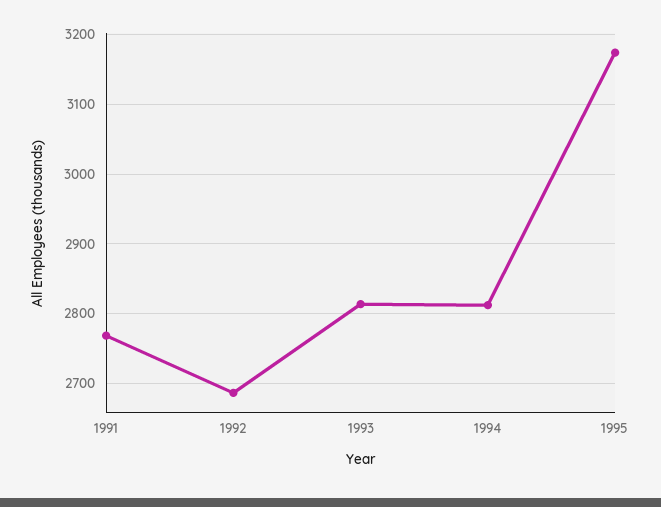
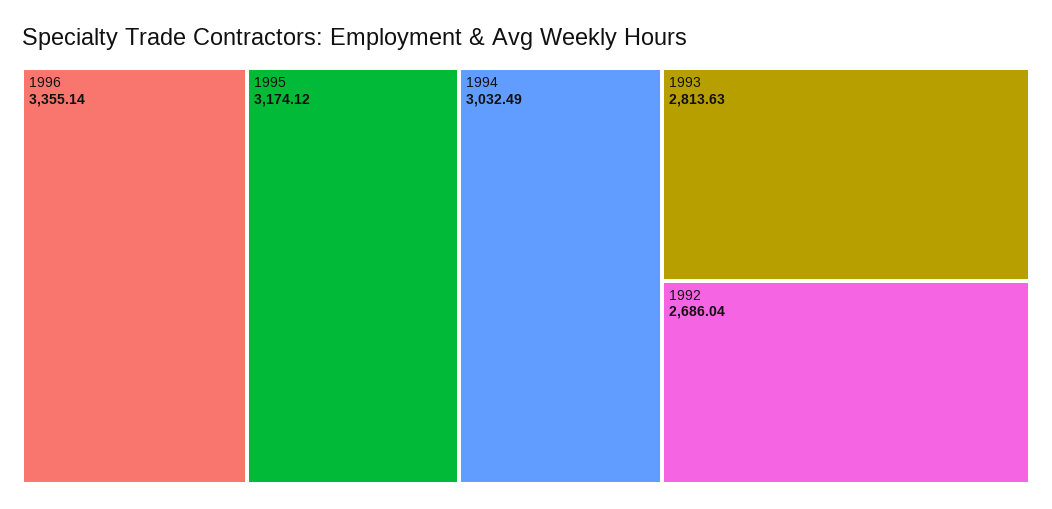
1991: 2770 -> none
1994: 2810 -> 3032.49
1996: none -> 3355.14

